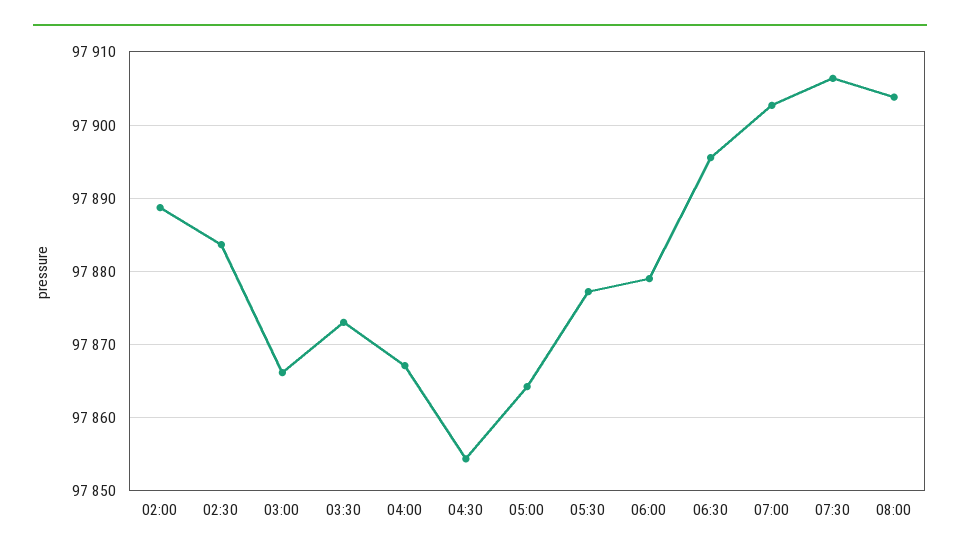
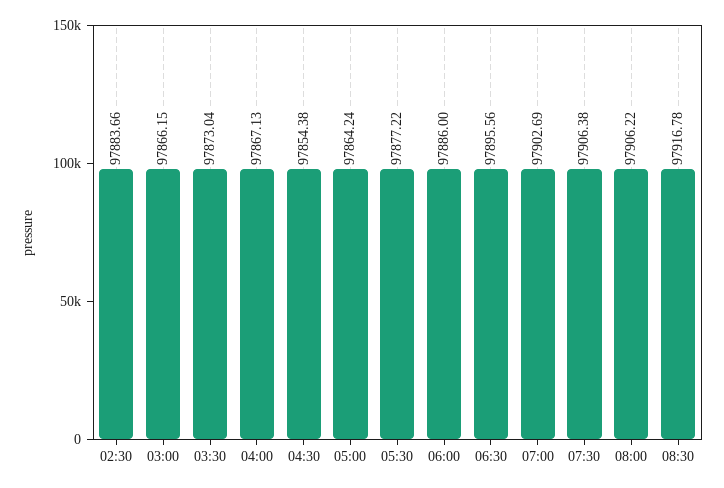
02:00: 97889 -> none
06:00: 97879 -> 97886
08:00: 97904 -> 97906.22
08:30: none -> 97916.78

